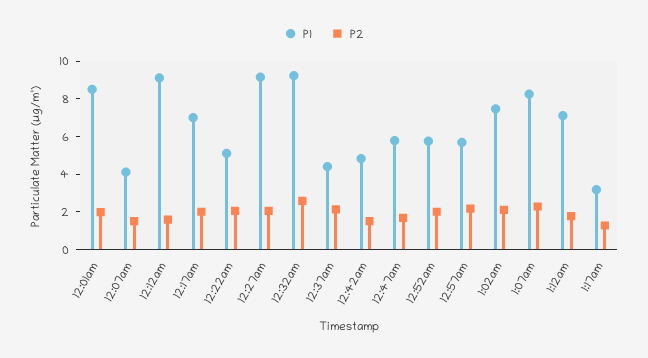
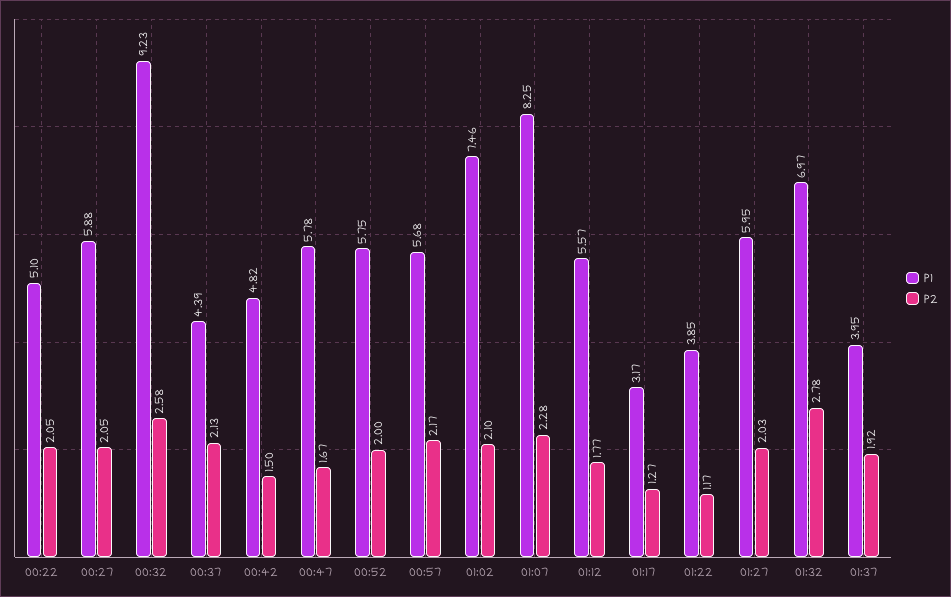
P1, 12:01am: 8.5 -> none
P2, 12:01am: 2 -> none
P1, 12:07am: 4 -> none
P2, 12:07am: 1.5 -> none
P1, 12:12am: 9 -> none
P2, 12:12am: 1.5 -> none
P1, 12:17am: 7 -> none
P2, 12:17am: 2 -> none
P1, 12:27am: 9 -> 5.88
P1, 1:12am: 7 -> 5.57
P1, 01:22: none -> 3.85
P2, 01:22: none -> 1.17
P1, 01:27: none -> 5.95
P2, 01:27: none -> 2.03
P1, 01:32: none -> 6.97
P2, 01:32: none -> 2.78
P1, 01:37: none -> 3.95
P2, 01:37: none -> 1.92

